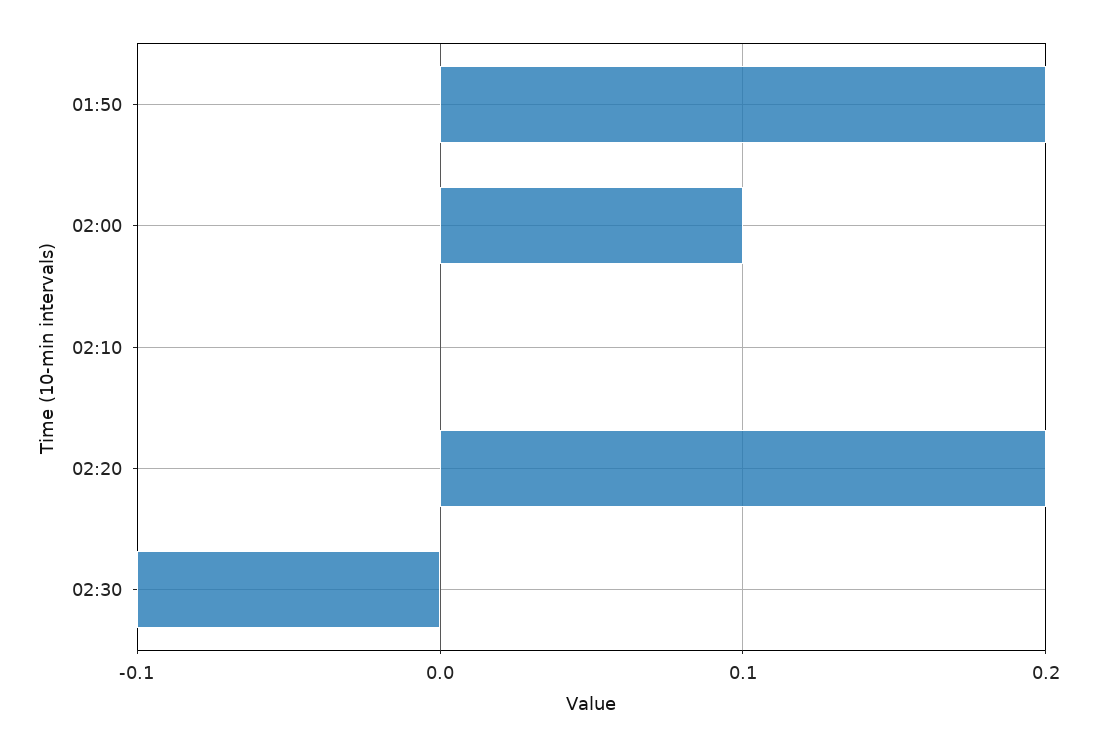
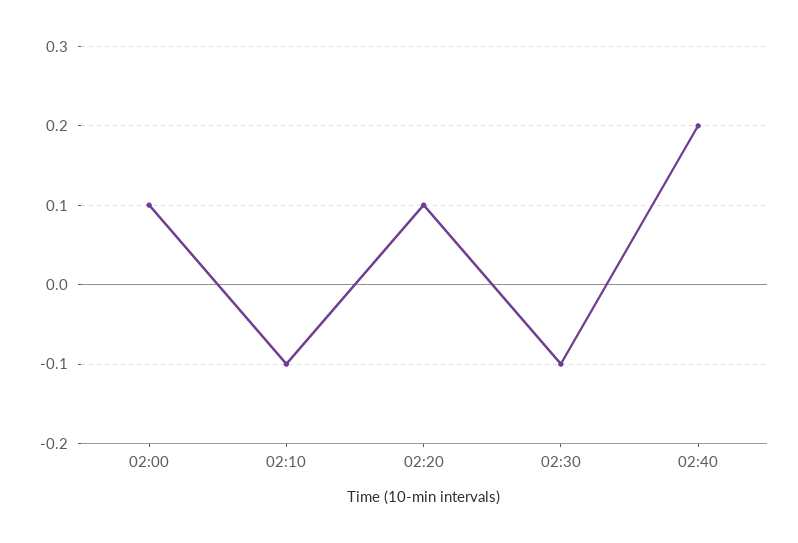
01:50: 0.2 -> none
02:10: 0 -> -0.1
02:20: 0.2 -> 0.1
02:40: none -> 0.2

